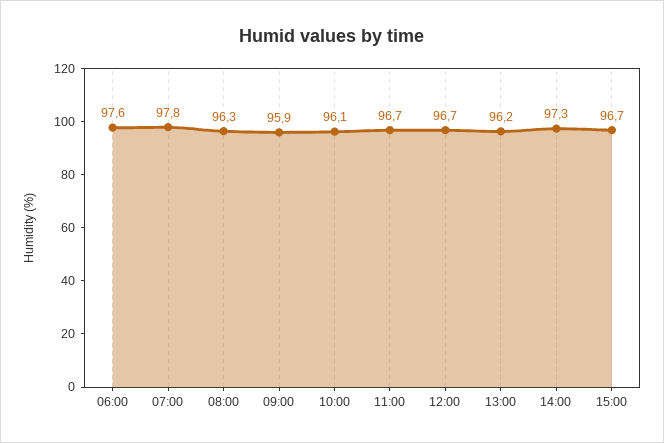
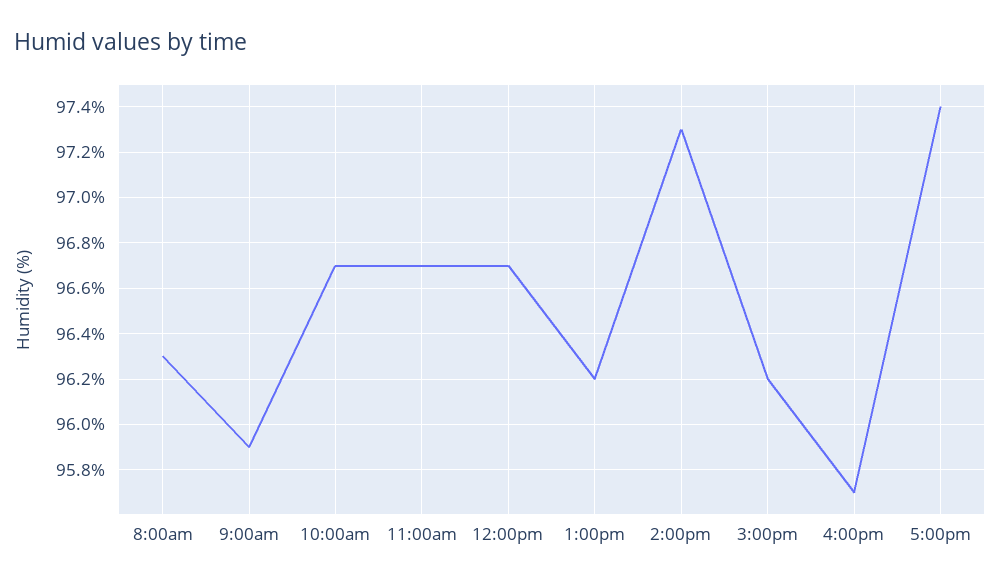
06:00: 97.6 -> none
07:00: 97.8 -> none
10:00: 96.1 -> 96.7
15:00: 96.7 -> 96.2
4:00pm: none -> 95.7
5:00pm: none -> 97.4

